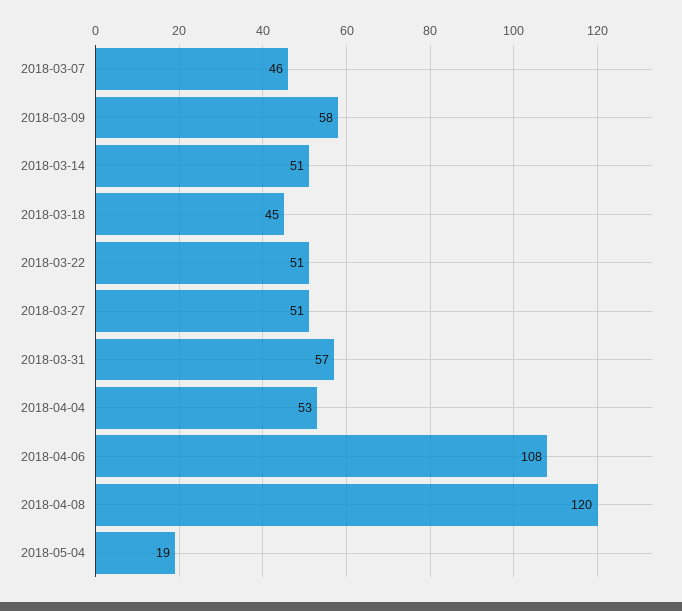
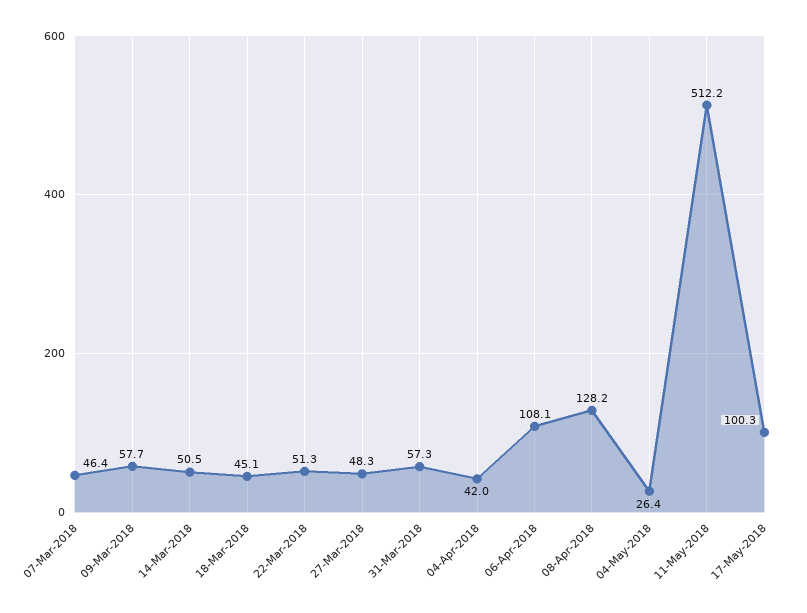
2018-03-27: 51 -> 48.3
2018-04-04: 53 -> 42
2018-04-08: 120 -> 128.2
2018-05-04: 19 -> 26.4
11-May-2018: none -> 512.2
17-May-2018: none -> 100.3

